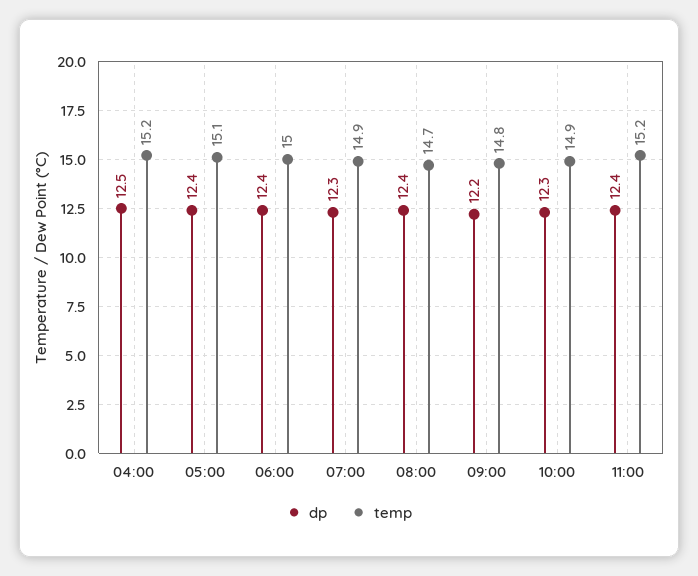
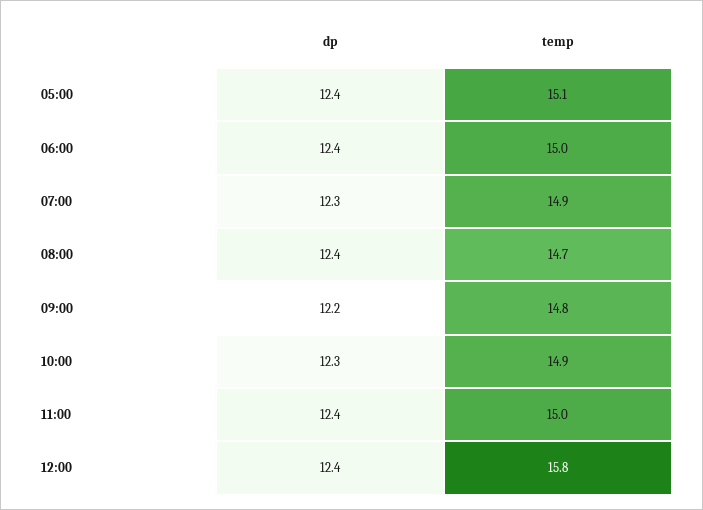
dp, 04:00: 12.5 -> none
temp, 04:00: 15.2 -> none
temp, 11:00: 15.2 -> 15
dp, 12:00: none -> 12.4
temp, 12:00: none -> 15.8

